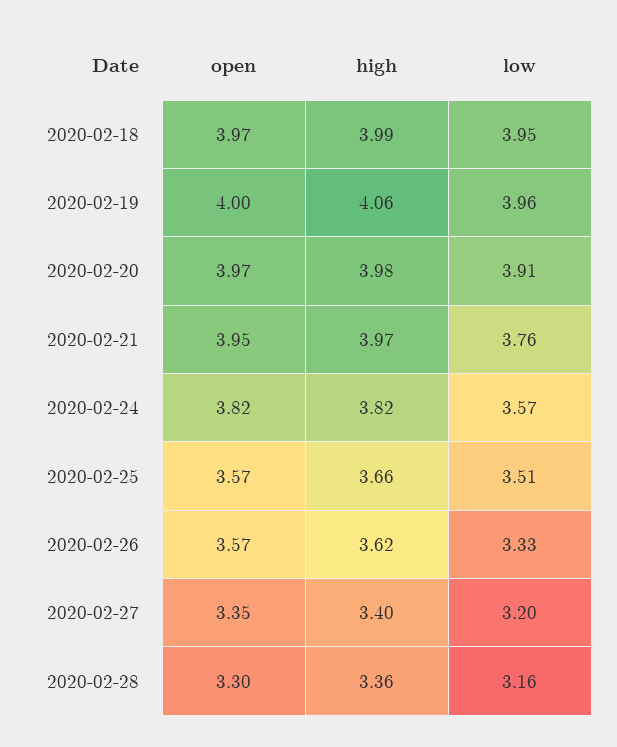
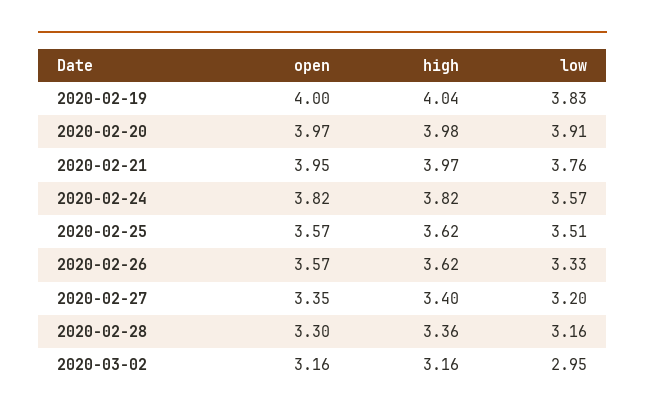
open, 2020-02-18: 3.97 -> none
high, 2020-02-18: 3.99 -> none
low, 2020-02-18: 3.95 -> none
high, 2020-02-19: 4.06 -> 4.04
low, 2020-02-19: 3.96 -> 3.83
high, 2020-02-25: 3.66 -> 3.62
open, 2020-03-02: none -> 3.16
high, 2020-03-02: none -> 3.16
low, 2020-03-02: none -> 2.95

